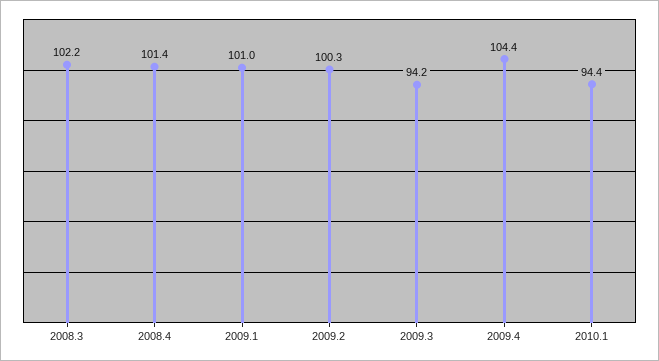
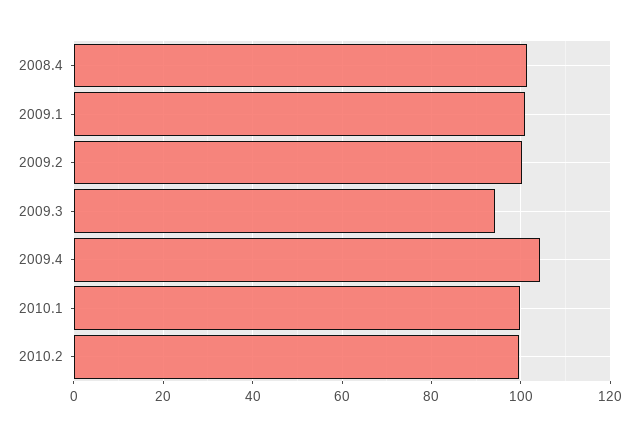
2008.3: 102.2 -> none
2010.1: 94.4 -> 100
2010.2: none -> 100

